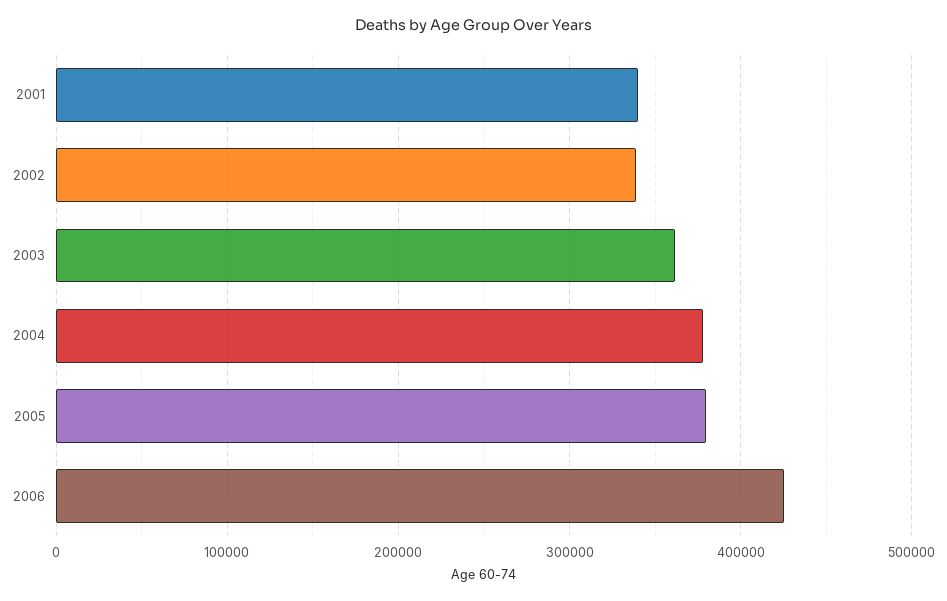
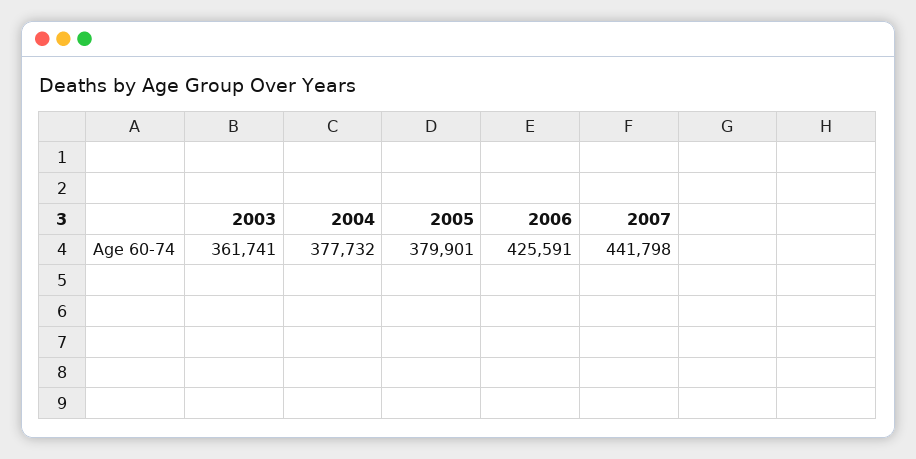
2001: 340000 -> none
2002: 340000 -> none
2007: none -> 441798

